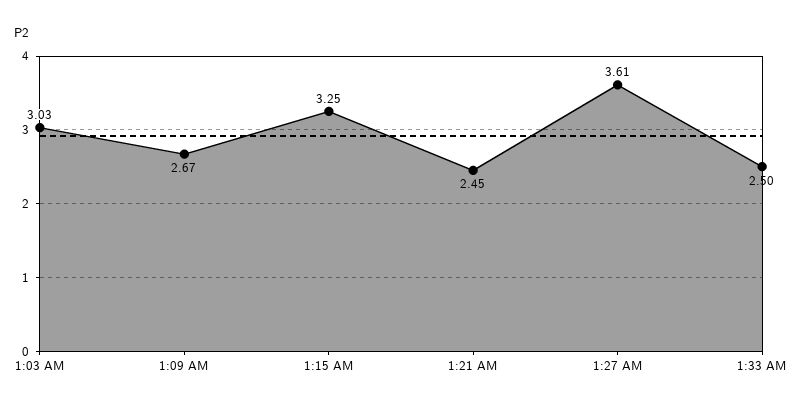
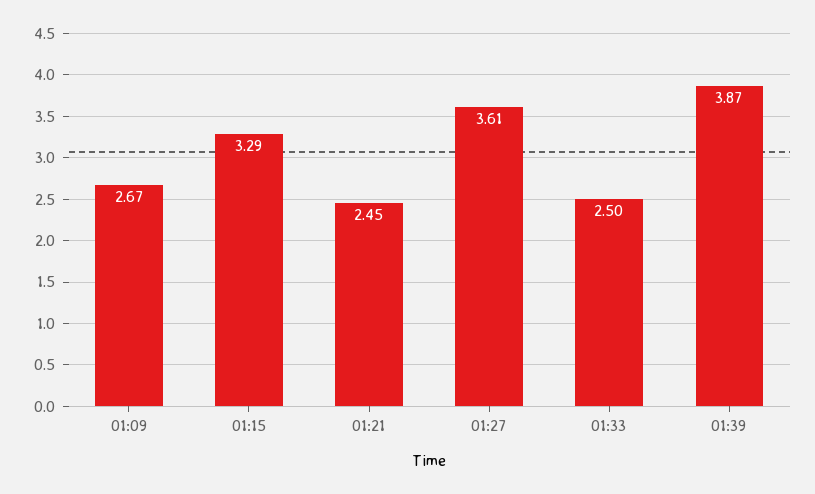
1:03 AM: 3.03 -> none
1:15 AM: 3.25 -> 3.29
01:39: none -> 3.87

